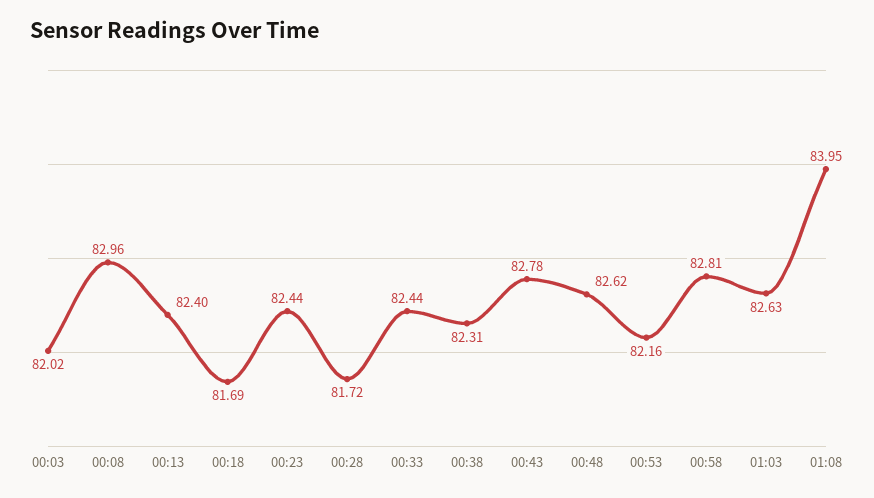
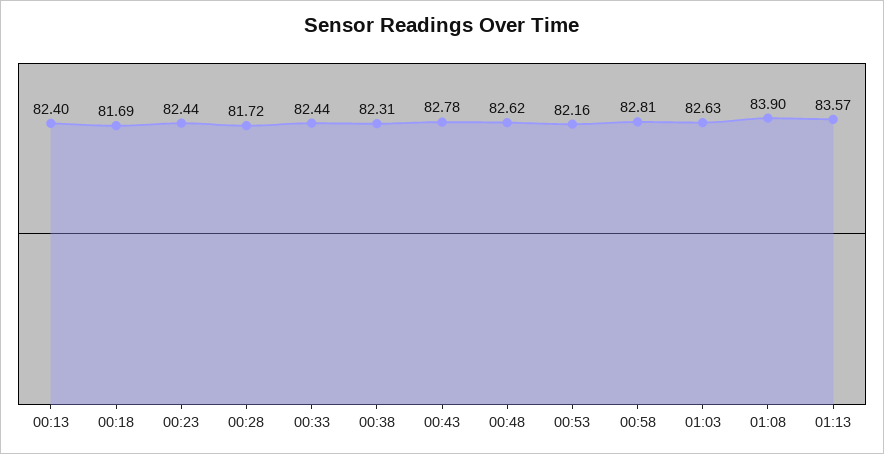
00:03: 82.02 -> none
00:08: 82.96 -> none
01:08: 83.95 -> 83.9
01:13: none -> 83.57

